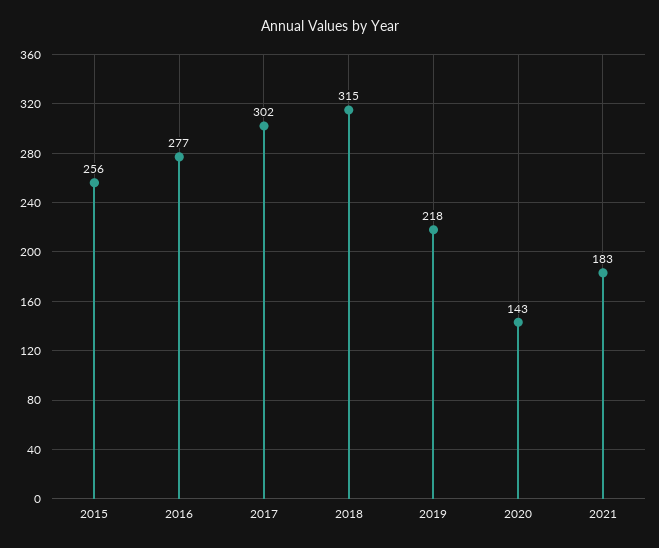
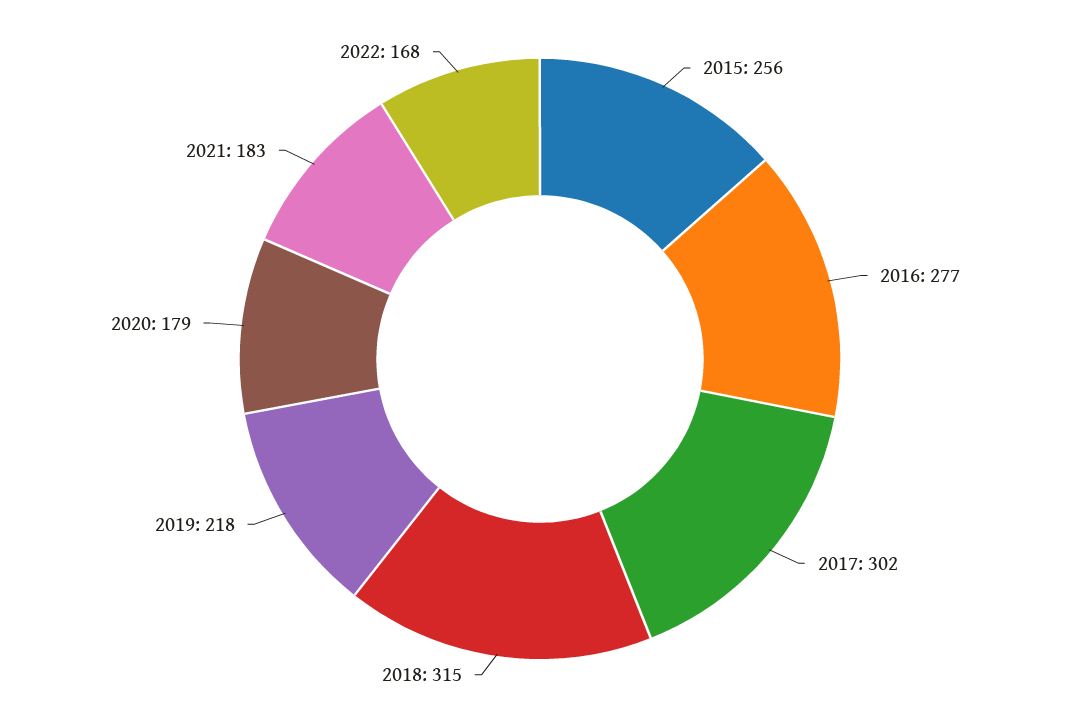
2020: 143 -> 179
2022: none -> 168

